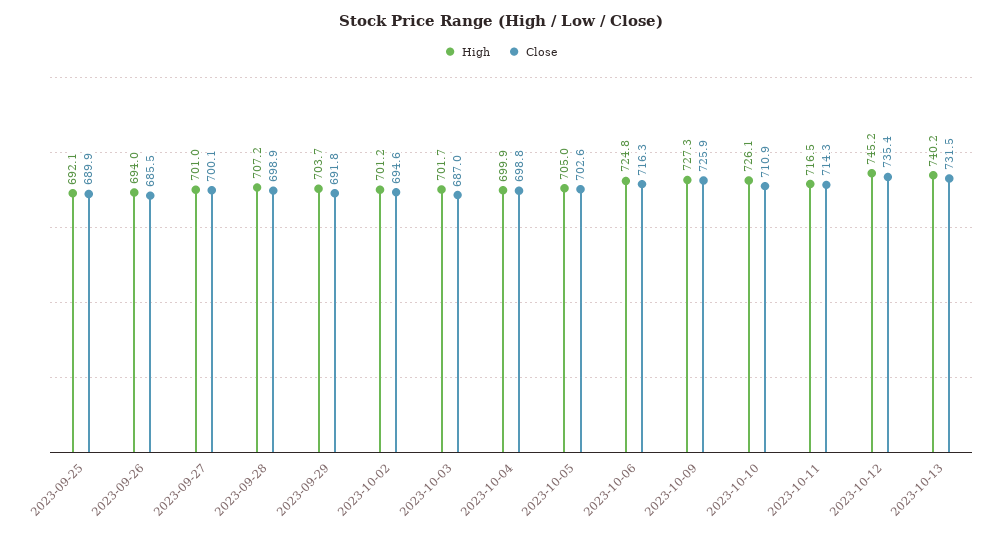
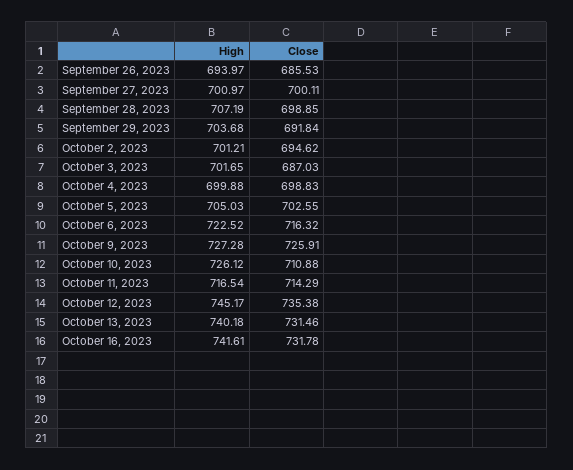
High, 2023-09-25: 692.1 -> none
Close, 2023-09-25: 689.9 -> none
High, 2023-10-06: 724.8 -> 722.52
High, October 16, 2023: none -> 741.61
Close, October 16, 2023: none -> 731.78

